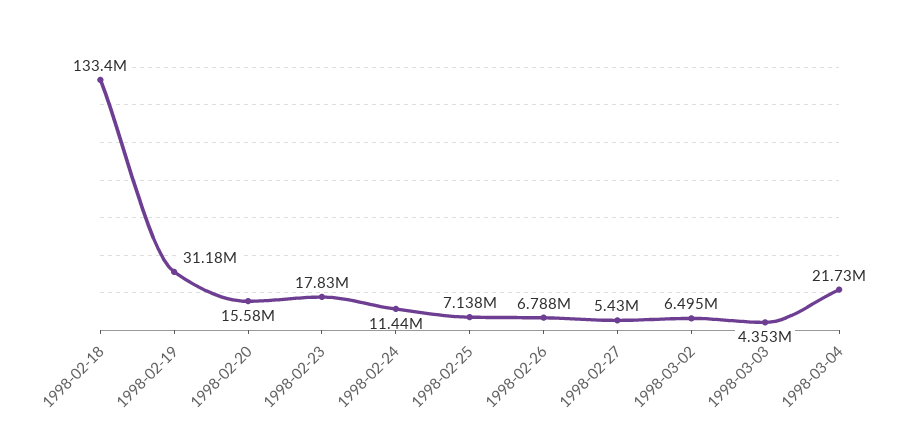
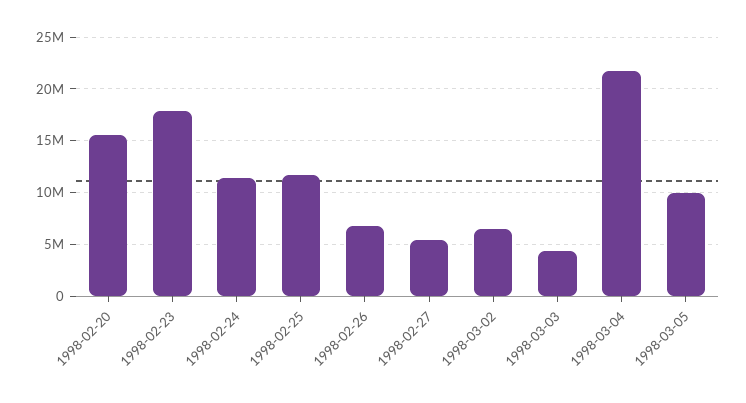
1998-02-18: 133400000 -> none
1998-02-19: 31180000 -> none
1998-02-25: 7138000 -> 12000000
1998-03-05: none -> 10000000

